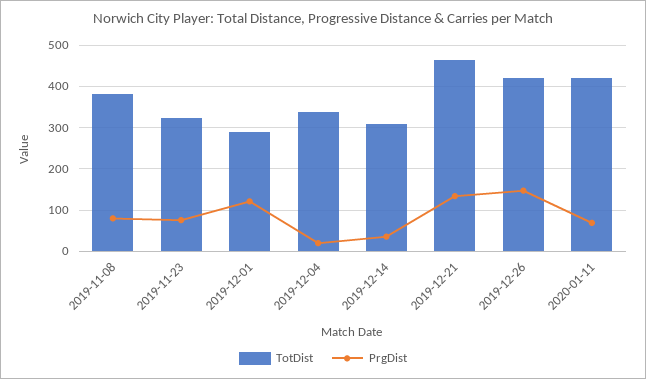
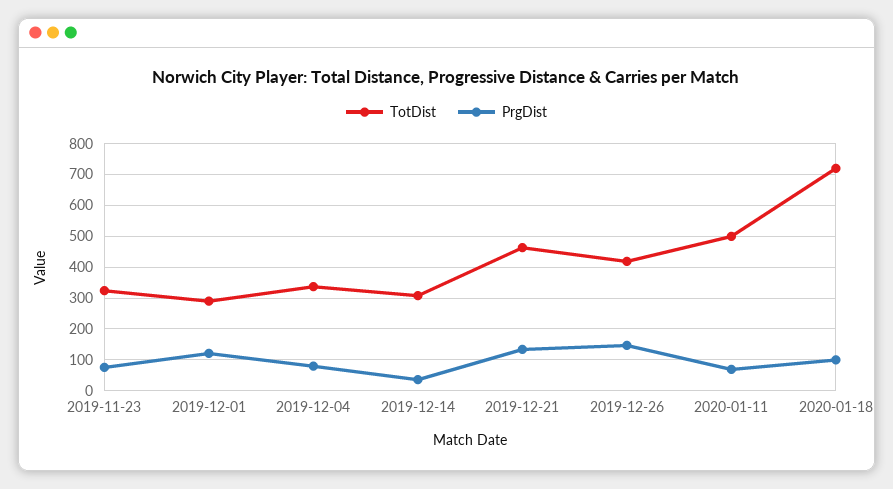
TotDist, 2019-11-08: 380 -> none
PrgDist, 2019-11-08: 80 -> none
PrgDist, 2019-12-04: 20 -> 80
TotDist, 2020-01-11: 420 -> 500
TotDist, 2020-01-18: none -> 720
PrgDist, 2020-01-18: none -> 100

